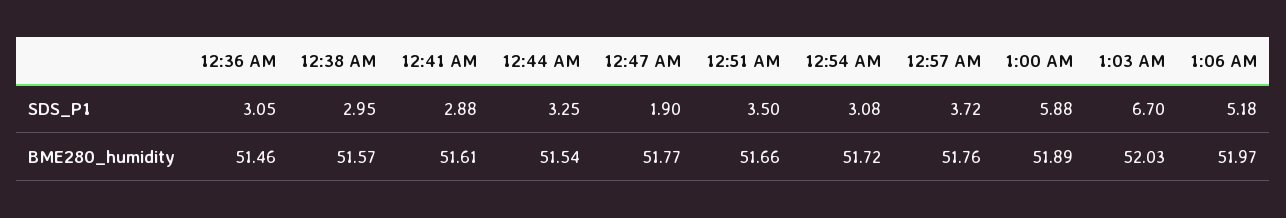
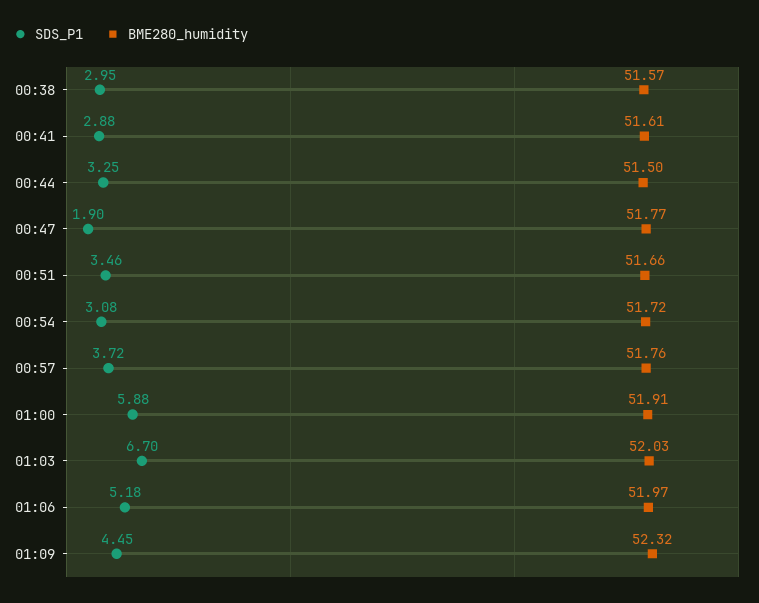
SDS_P1, 12:36 AM: 3.05 -> none
SDS_P1, 12:51 AM: 3.5 -> 3.46
BME280_humidity, 12:36 AM: 51.46 -> none
BME280_humidity, 12:44 AM: 51.54 -> 51.5
BME280_humidity, 1:00 AM: 51.89 -> 51.91
SDS_P1, 01:09: none -> 4.45
BME280_humidity, 01:09: none -> 52.32

